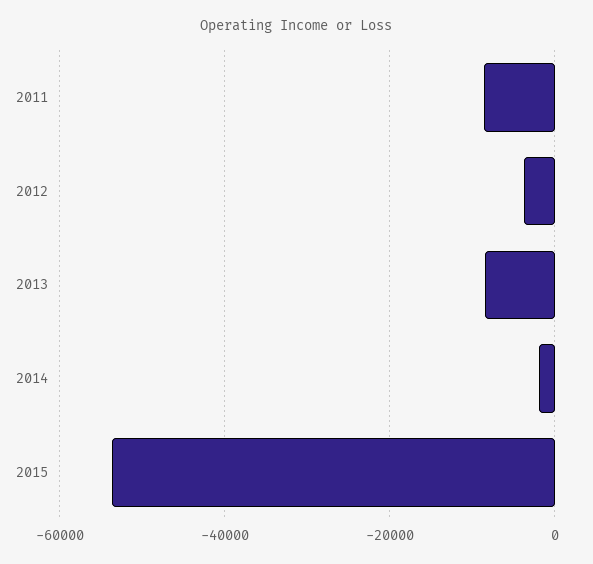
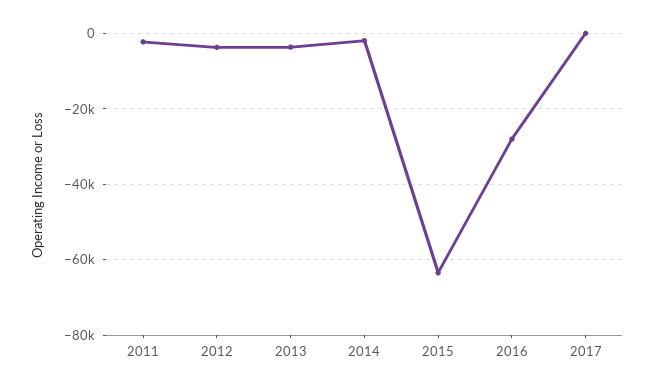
2011: -8000 -> -2000
2013: -8000 -> -4000
2015: -54000 -> -64000
2016: none -> -28000
2017: none -> 0

